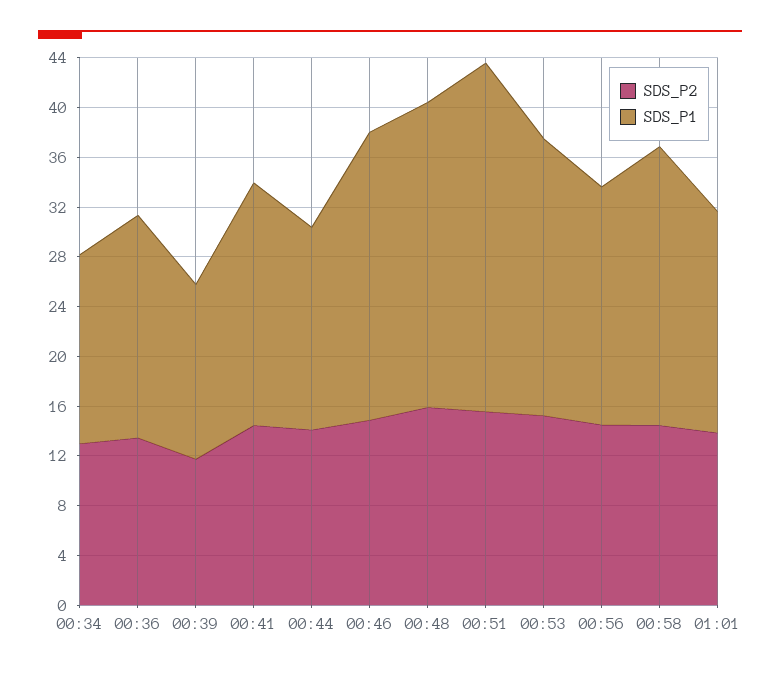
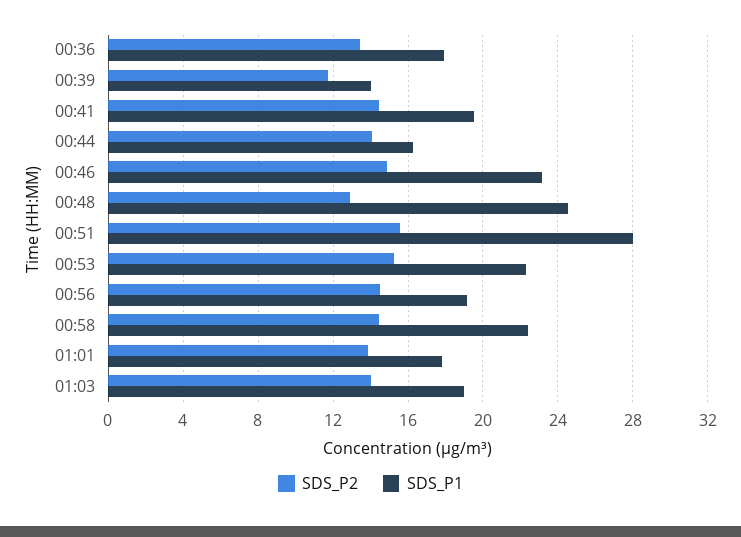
SDS_P2, 00:34: 13 -> none
SDS_P1, 00:34: 15 -> none
SDS_P2, 00:48: 16 -> 13
SDS_P2, 01:03: none -> 14
SDS_P1, 01:03: none -> 19

